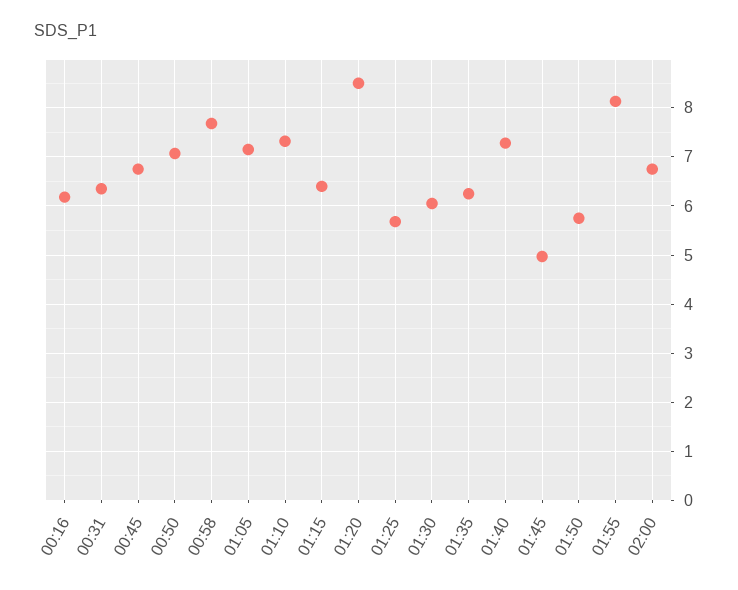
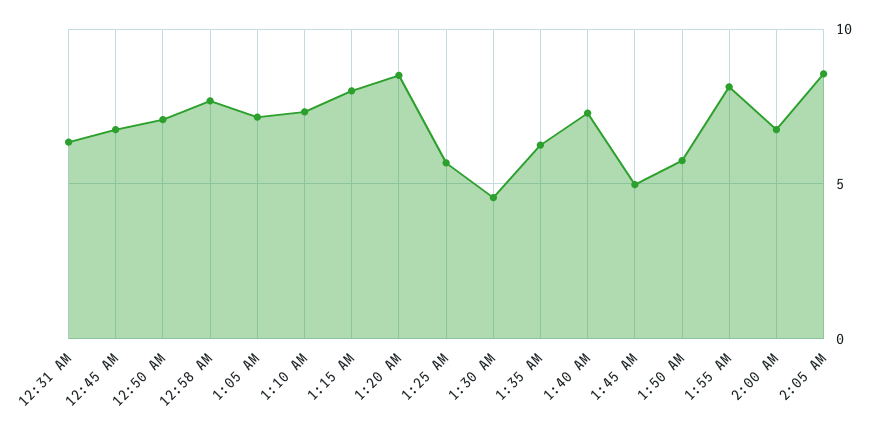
00:16: 6.2 -> none
01:15: 6.4 -> 8
01:30: 6 -> 4.5
2:05 AM: none -> 8.5

